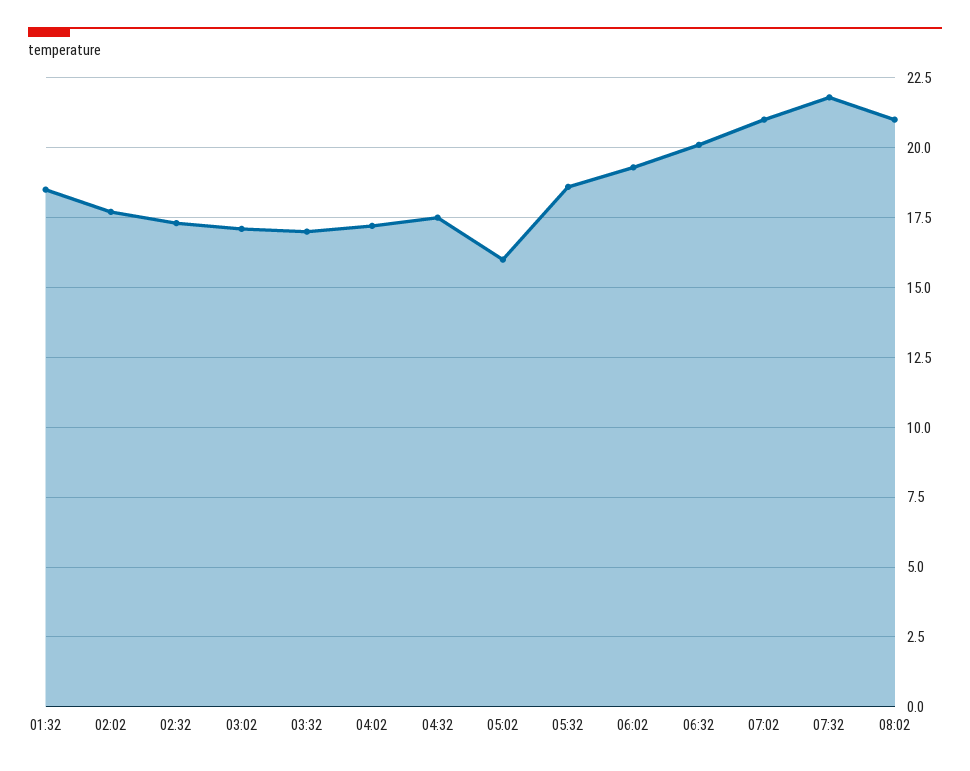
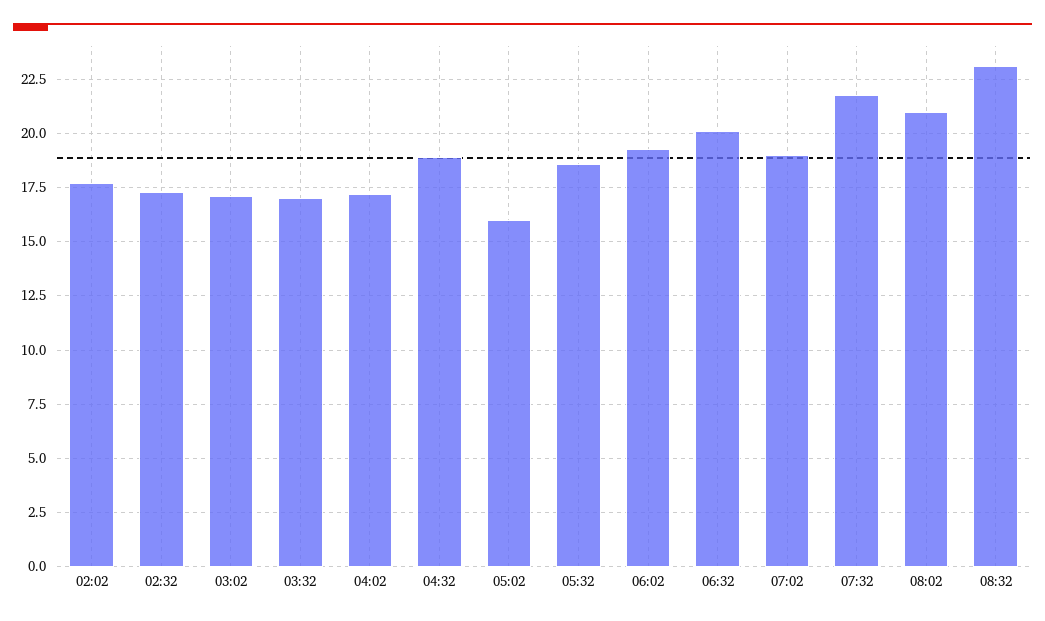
01:32: 18.5 -> none
04:32: 17.5 -> 19
07:02: 21 -> 19
08:32: none -> 23

